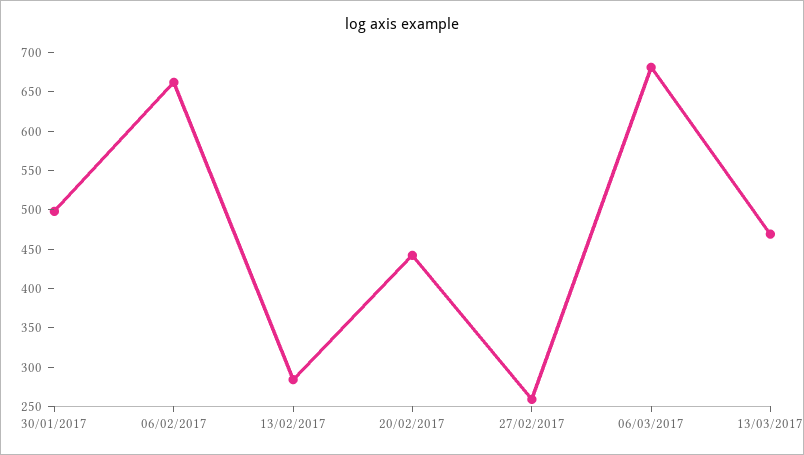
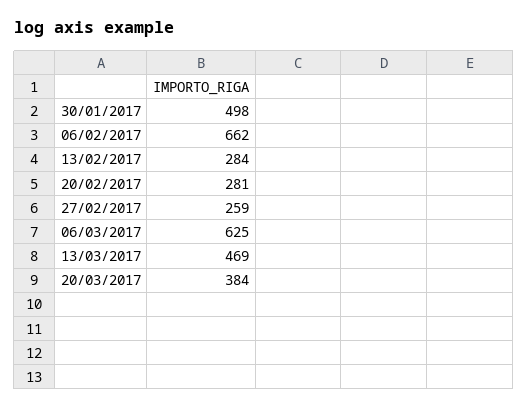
20/02/2017: 450 -> 281
06/03/2017: 675 -> 625
20/03/2017: none -> 384

